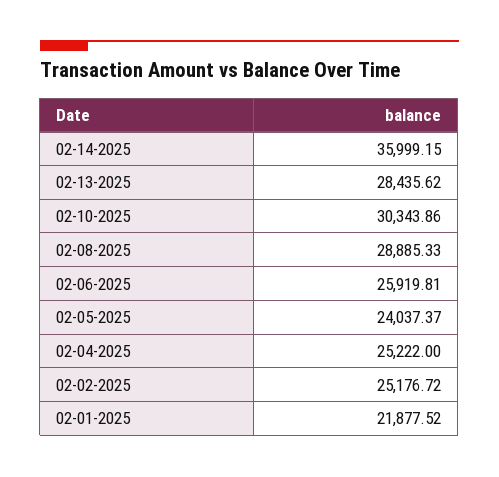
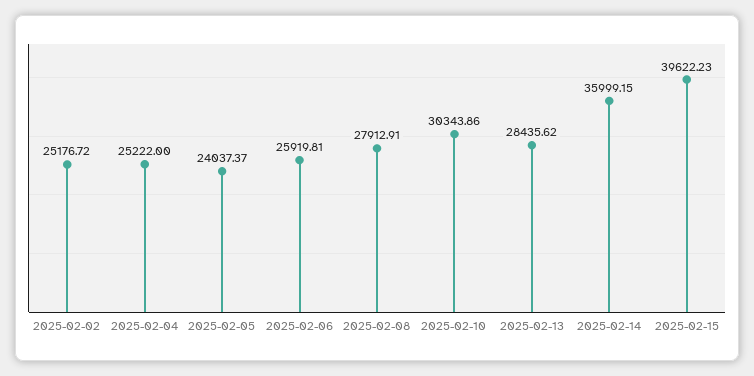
02-08-2025: 28885.33 -> 27912.91
02-01-2025: 21877.52 -> none
2025-02-15: none -> 39622.23

